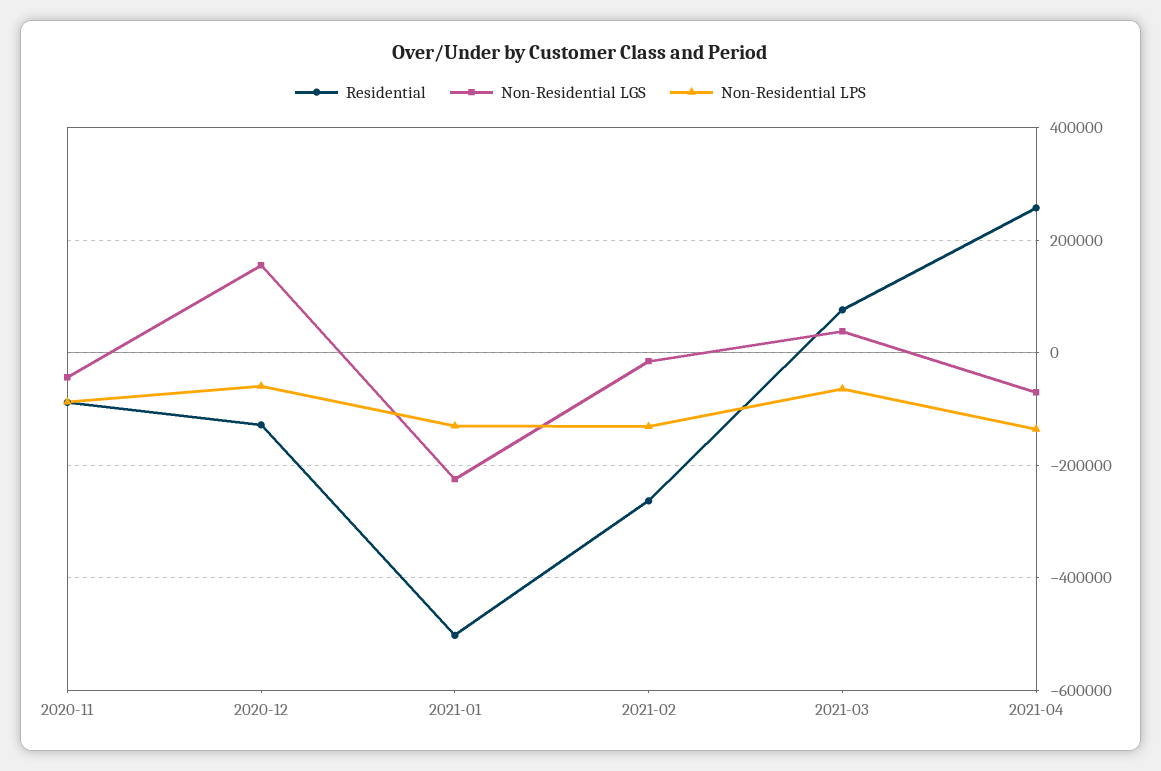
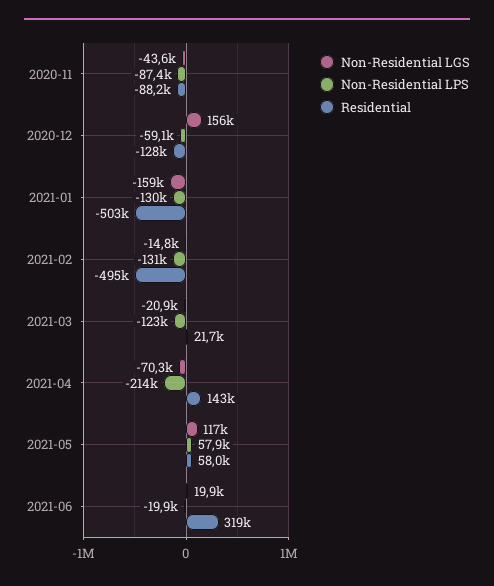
Non-Residential LGS, 2021-01: -220000 -> -159000
Residential, 2021-02: -260000 -> -495000
Residential, 2021-03: 80000 -> 21700
Non-Residential LGS, 2021-03: 40000 -> -20900
Non-Residential LPS, 2021-03: -60000 -> -123000
Residential, 2021-04: 260000 -> 143000
Non-Residential LPS, 2021-04: -140000 -> -214000
Non-Residential LGS, 2021-05: none -> 117000
Non-Residential LPS, 2021-05: none -> 57900
Residential, 2021-05: none -> 58000
Non-Residential LGS, 2021-06: none -> 19900
Non-Residential LPS, 2021-06: none -> -19900
Residential, 2021-06: none -> 319000

